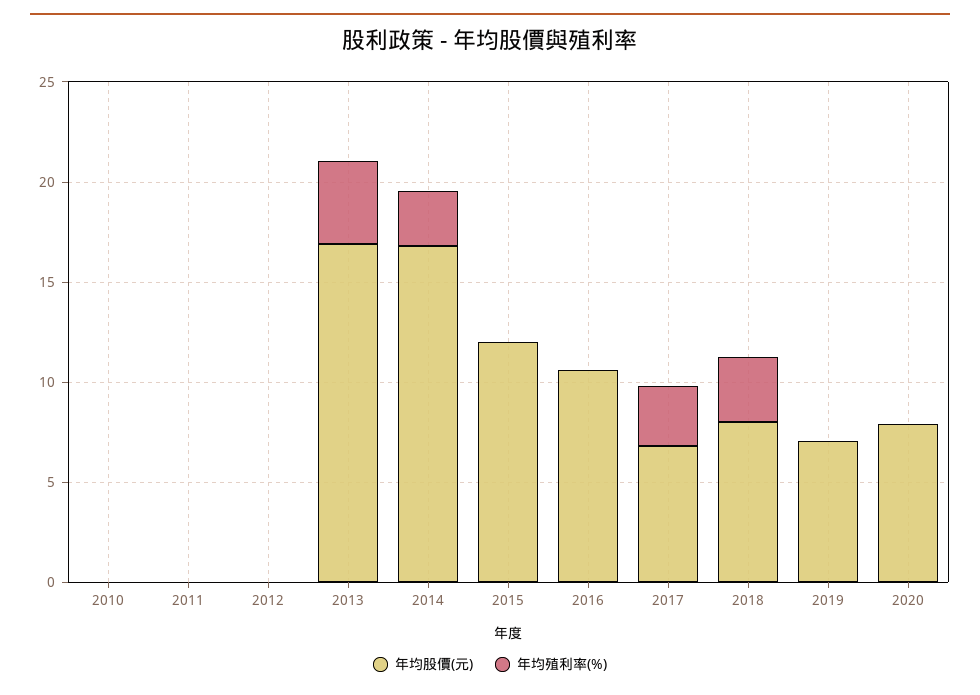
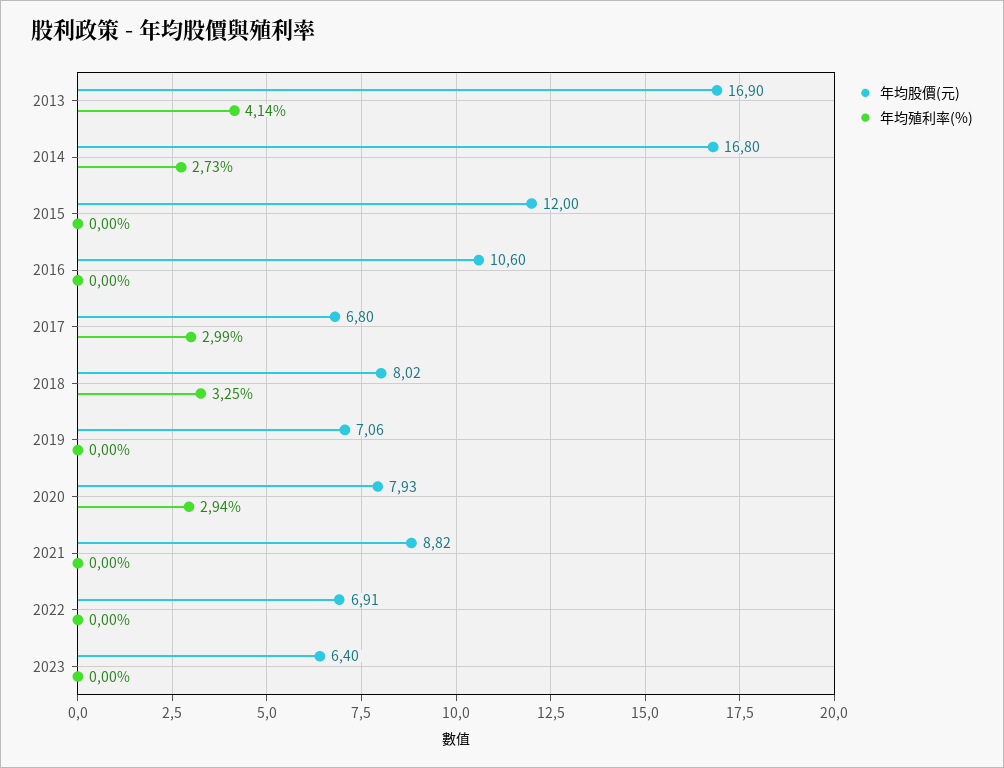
年均股價(元), 2010: 0 -> none
年均殖利率(%), 2010: 0 -> none
年均股價(元), 2011: 0 -> none
年均殖利率(%), 2011: 0 -> none
年均股價(元), 2012: 0 -> none
年均殖利率(%), 2012: 0 -> none
年均殖利率(%), 2020: 0 -> 2.94
年均股價(元), 2021: none -> 8.82
年均殖利率(%), 2021: none -> 0
年均股價(元), 2022: none -> 6.91
年均殖利率(%), 2022: none -> 0
年均股價(元), 2023: none -> 6.4
年均殖利率(%), 2023: none -> 0

